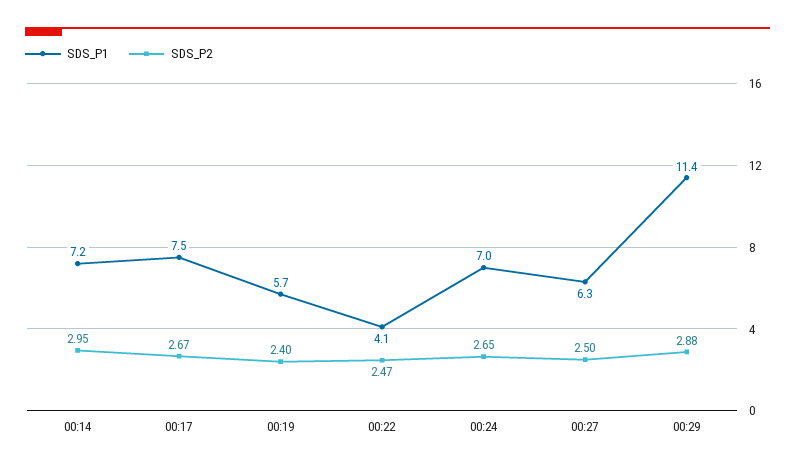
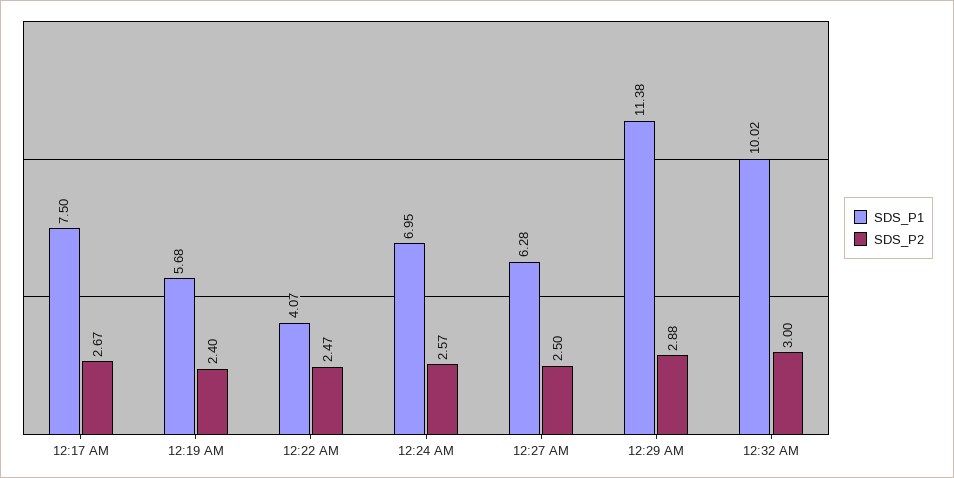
SDS_P1, 00:14: 7.2 -> none
SDS_P2, 00:14: 2.95 -> none
SDS_P2, 00:24: 2.65 -> 2.57
SDS_P1, 12:32 AM: none -> 10.02
SDS_P2, 12:32 AM: none -> 3

